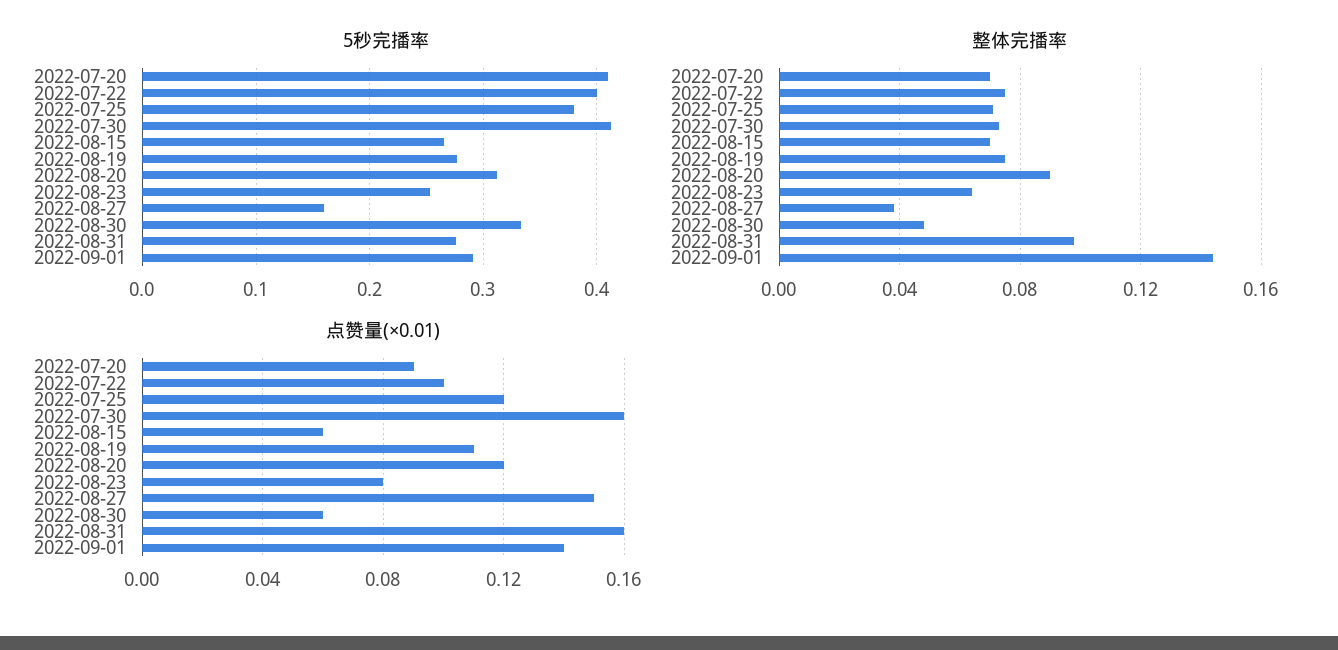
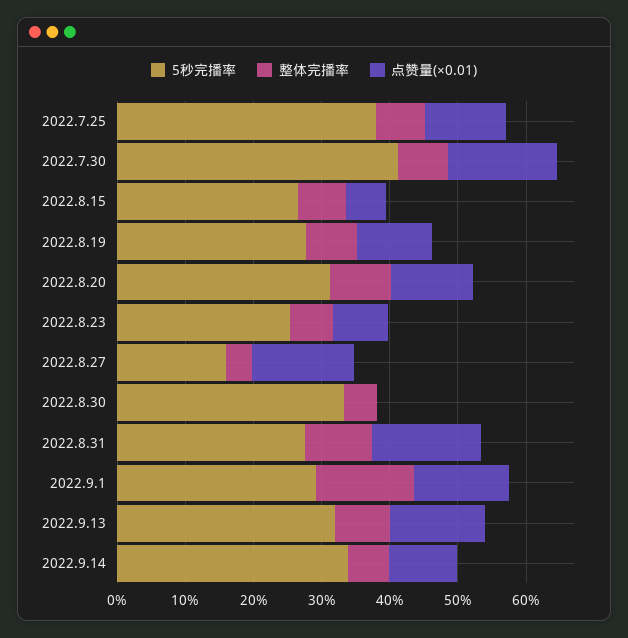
5秒完播率, 2022-07-20: 0.41 -> none
5秒完播率, 2022-07-22: 0.4 -> none
整体完播率, 2022-07-20: 0.07 -> none
整体完播率, 2022-07-22: 0.075 -> none
点赞量(×0.01), 2022-07-20: 0.09 -> none
点赞量(×0.01), 2022-07-22: 0.1 -> none
点赞量(×0.01), 2022-08-30: 0.06 -> 0
5秒完播率, 2022.9.13: none -> 0.32
整体完播率, 2022.9.13: none -> 0.08
点赞量(×0.01), 2022.9.13: none -> 0.14
5秒完播率, 2022.9.14: none -> 0.34
整体完播率, 2022.9.14: none -> 0.06
点赞量(×0.01), 2022.9.14: none -> 0.1

